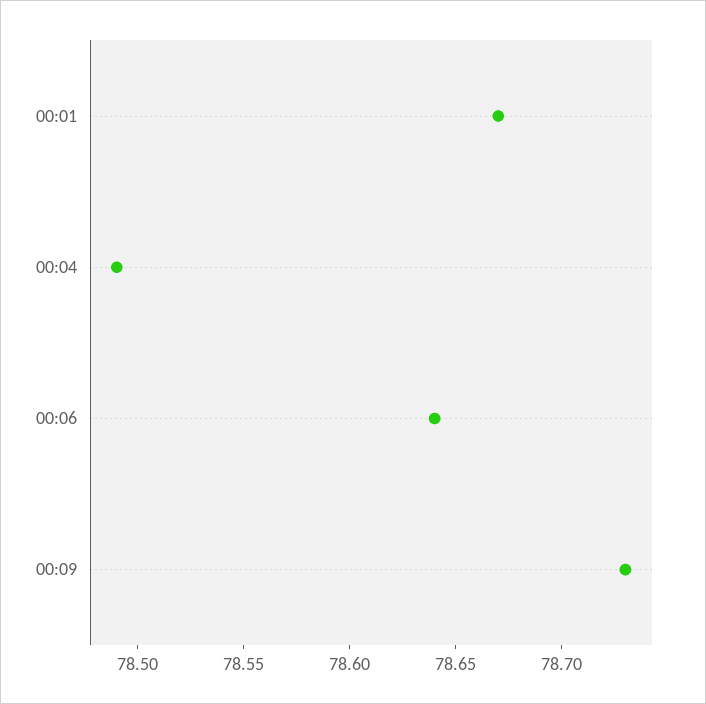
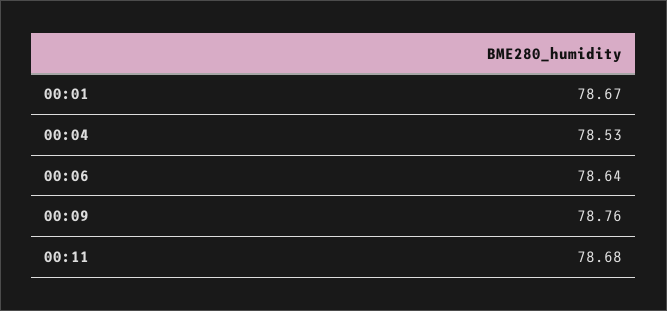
00:04: 78.49 -> 78.53
00:09: 78.73 -> 78.76
00:11: none -> 78.68

